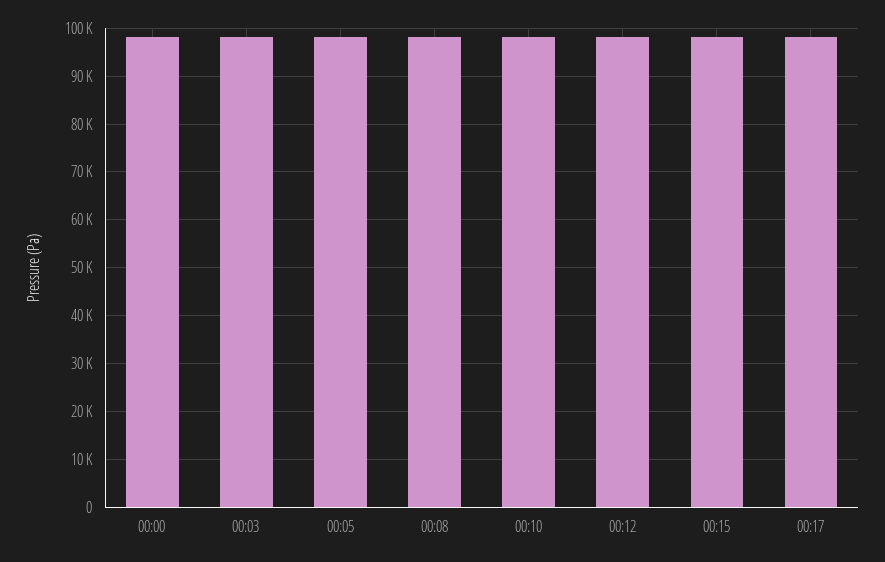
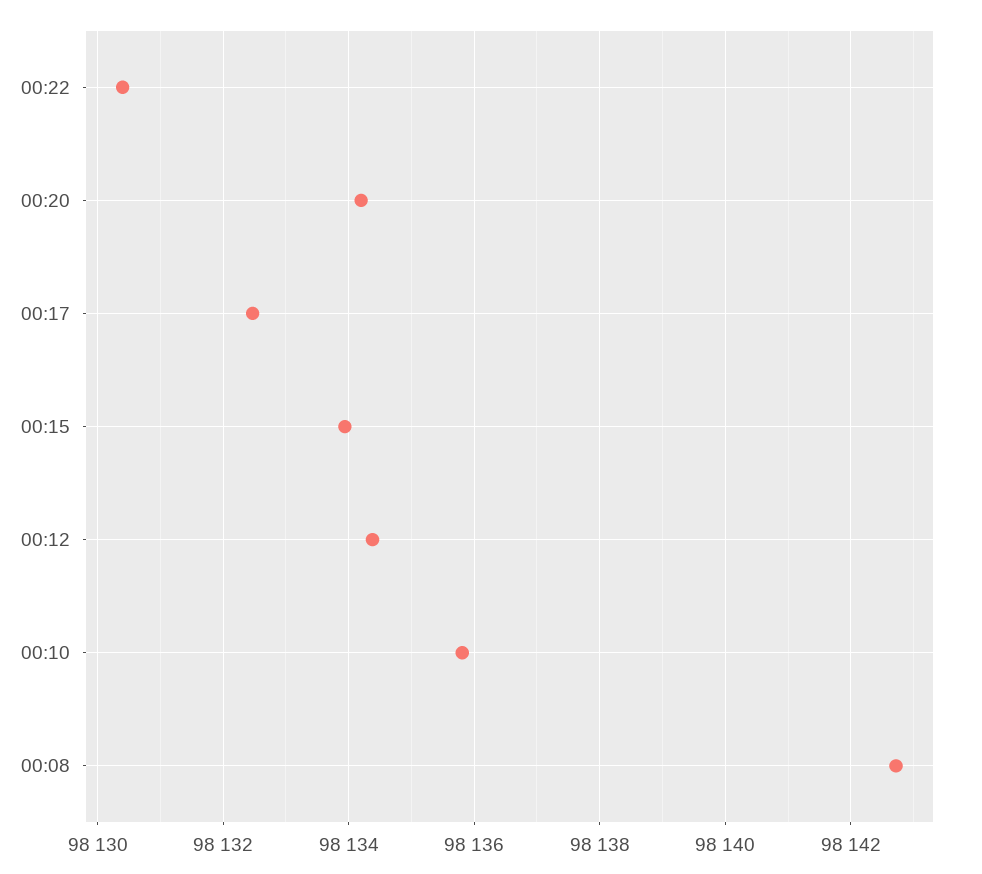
00:00: 98000 -> none
00:03: 98000 -> none
00:05: 98000 -> none
00:22: none -> 98130.4
00:20: none -> 98134.2

